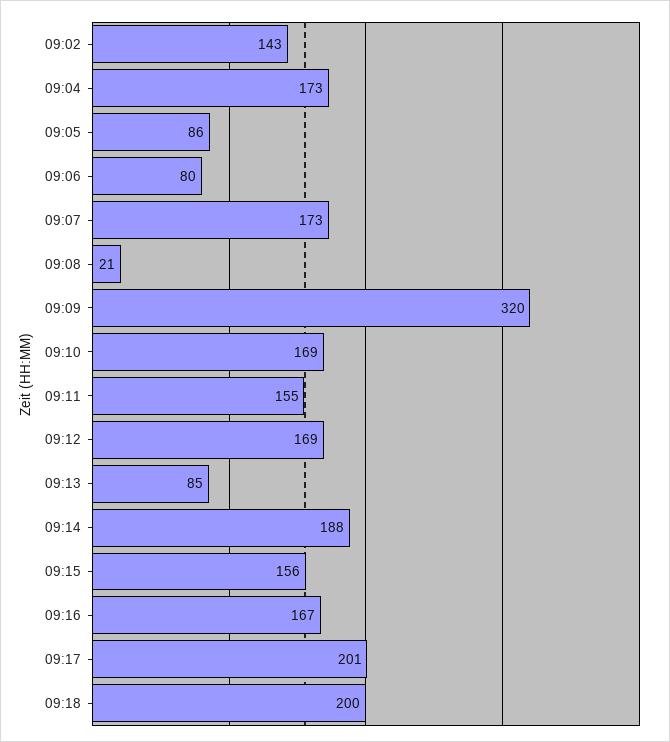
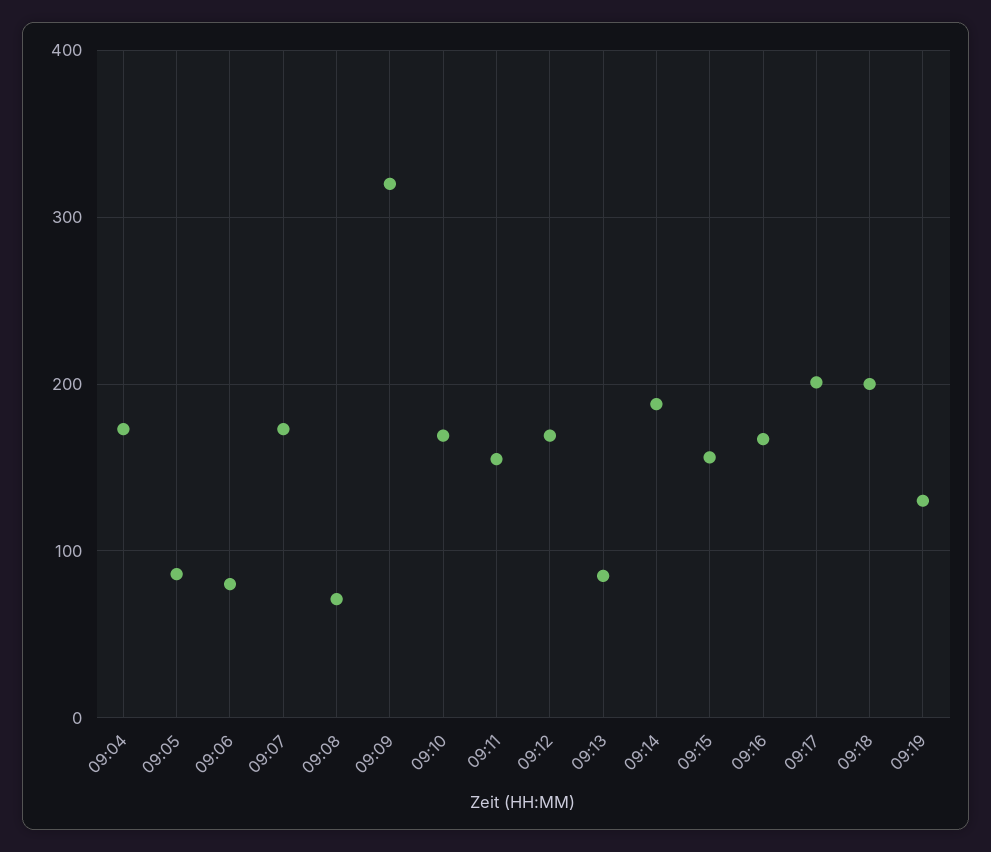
09:02: 143 -> none
09:08: 21 -> 70
09:19: none -> 130

